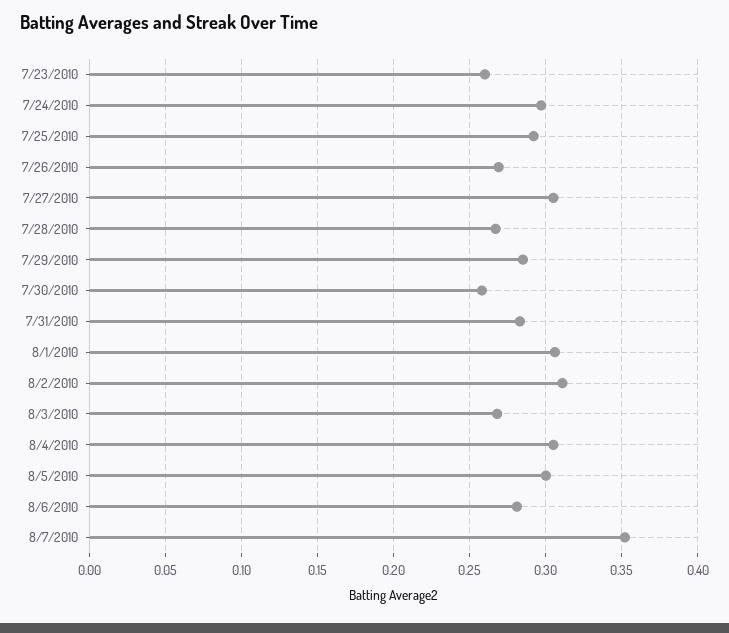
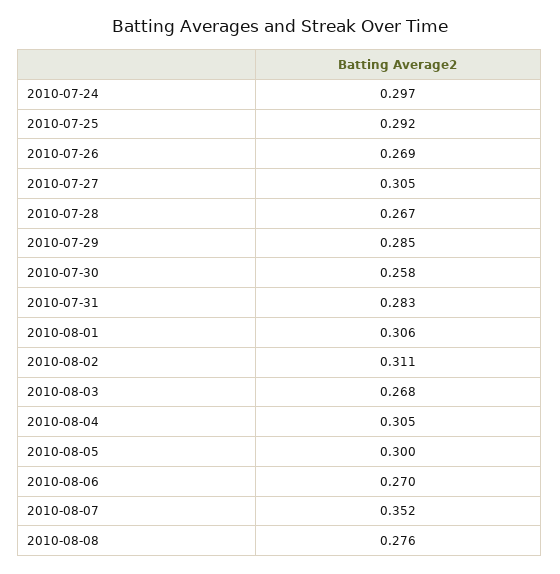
7/23/2010: 0.26 -> none
8/6/2010: 0.28 -> 0.27
2010-08-08: none -> 0.276

